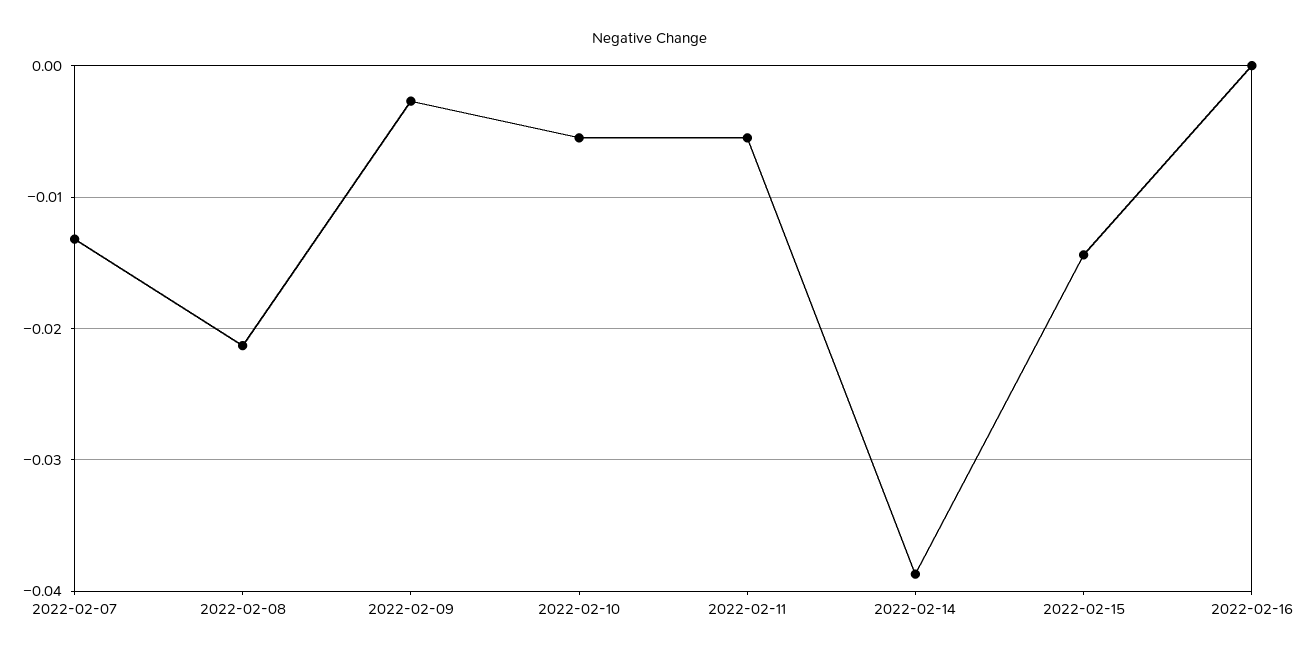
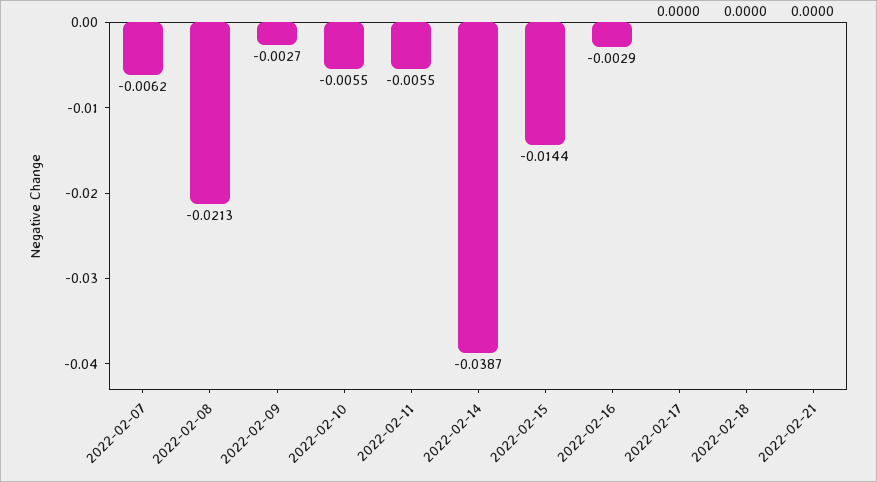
2022-02-07: -0.013 -> -0.0062
2022-02-16: 0 -> -0.0029
2022-02-17: none -> 0
2022-02-18: none -> 0
2022-02-21: none -> 0

